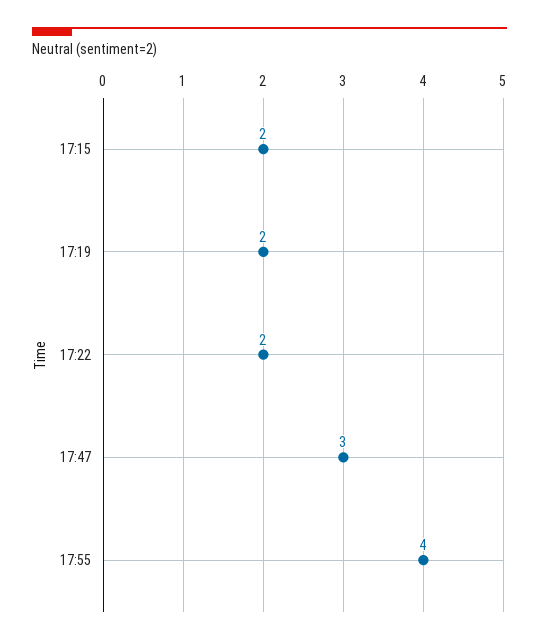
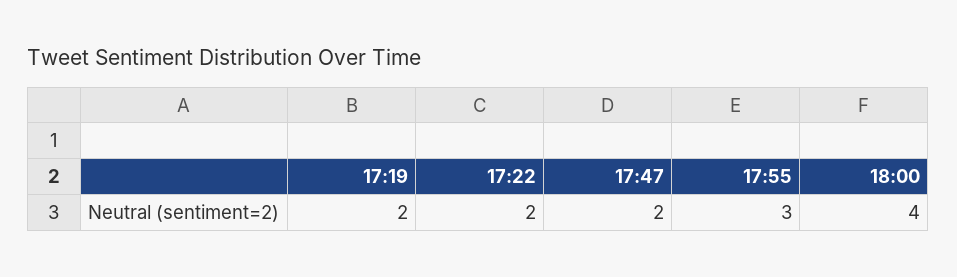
17:15: 2 -> none
17:47: 3 -> 2
17:55: 4 -> 3
18:00: none -> 4

